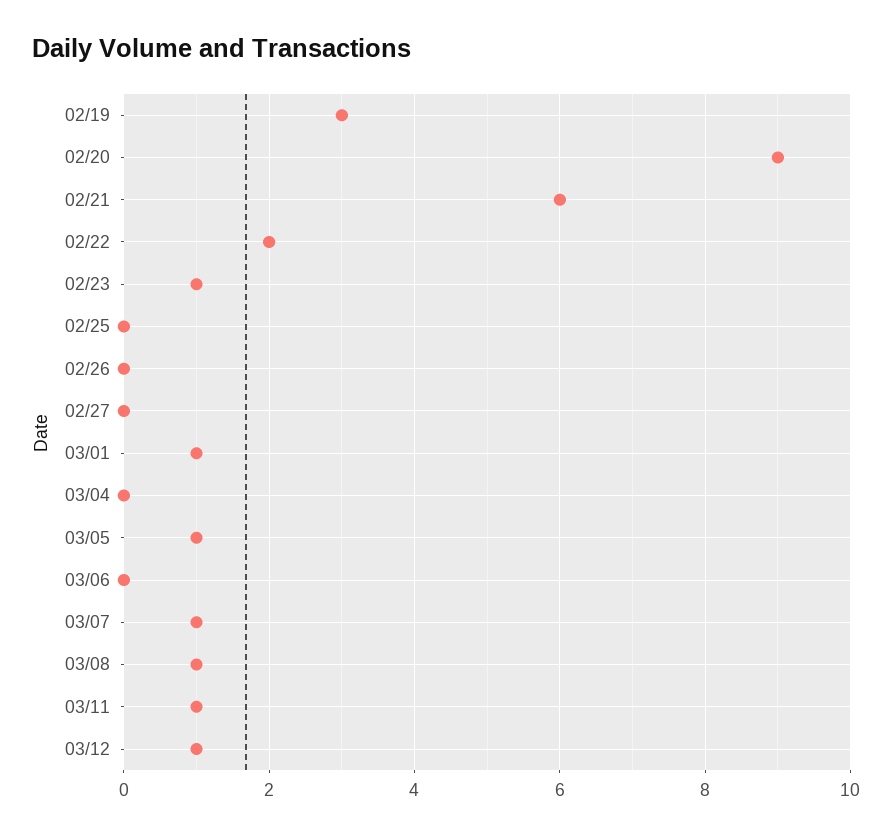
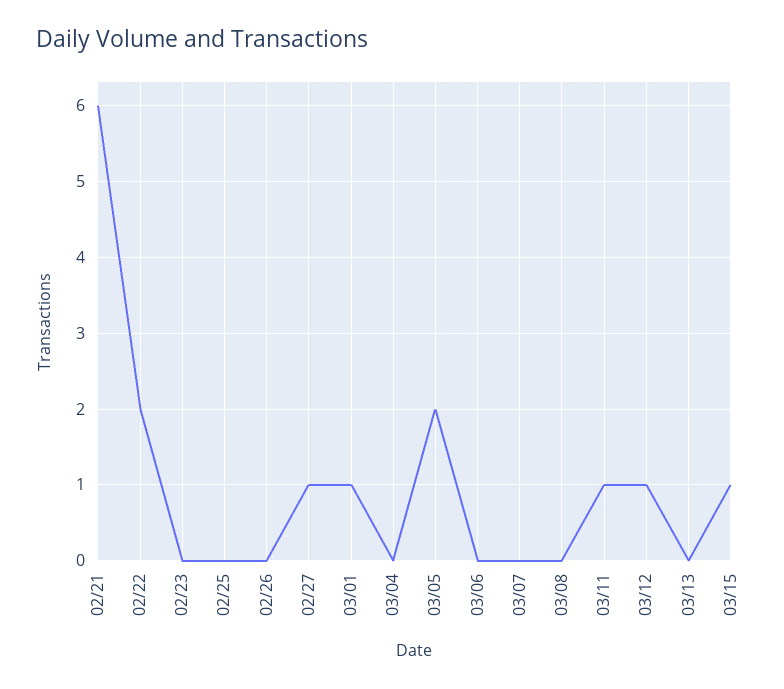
02/19: 3 -> none
02/20: 9 -> none
02/23: 1 -> 0
02/27: 0 -> 1
03/05: 1 -> 2
03/07: 1 -> 0
03/08: 1 -> 0
03/13: none -> 0
03/15: none -> 1

